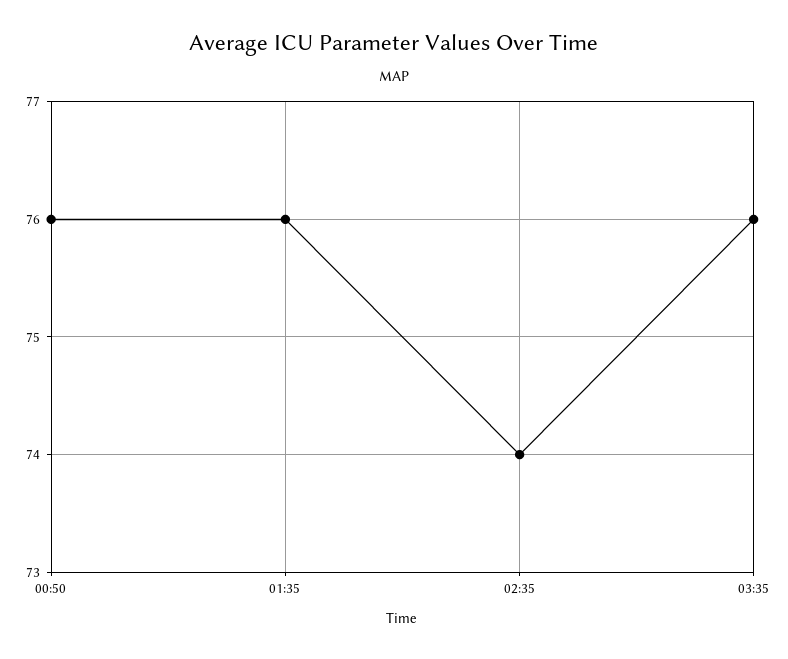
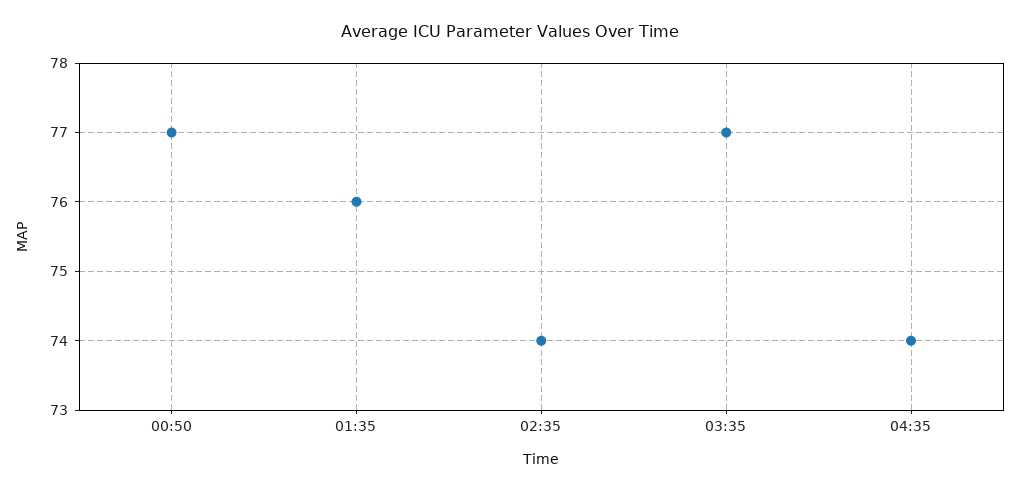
00:50: 76 -> 77
03:35: 76 -> 77
04:35: none -> 74

